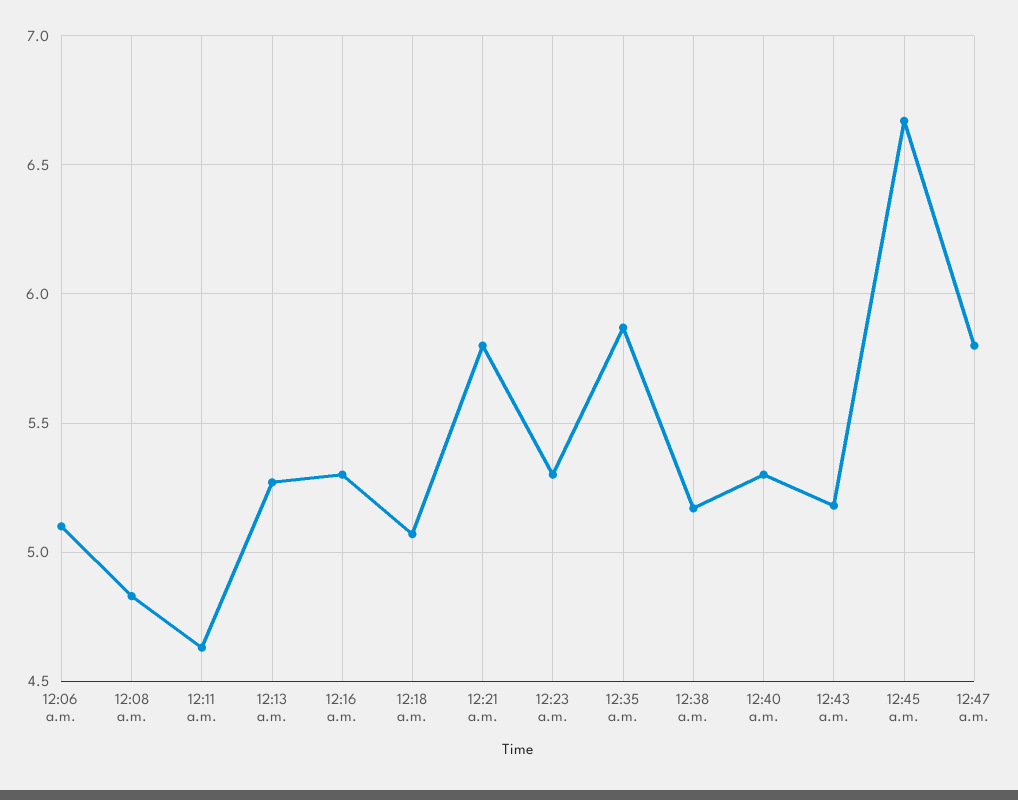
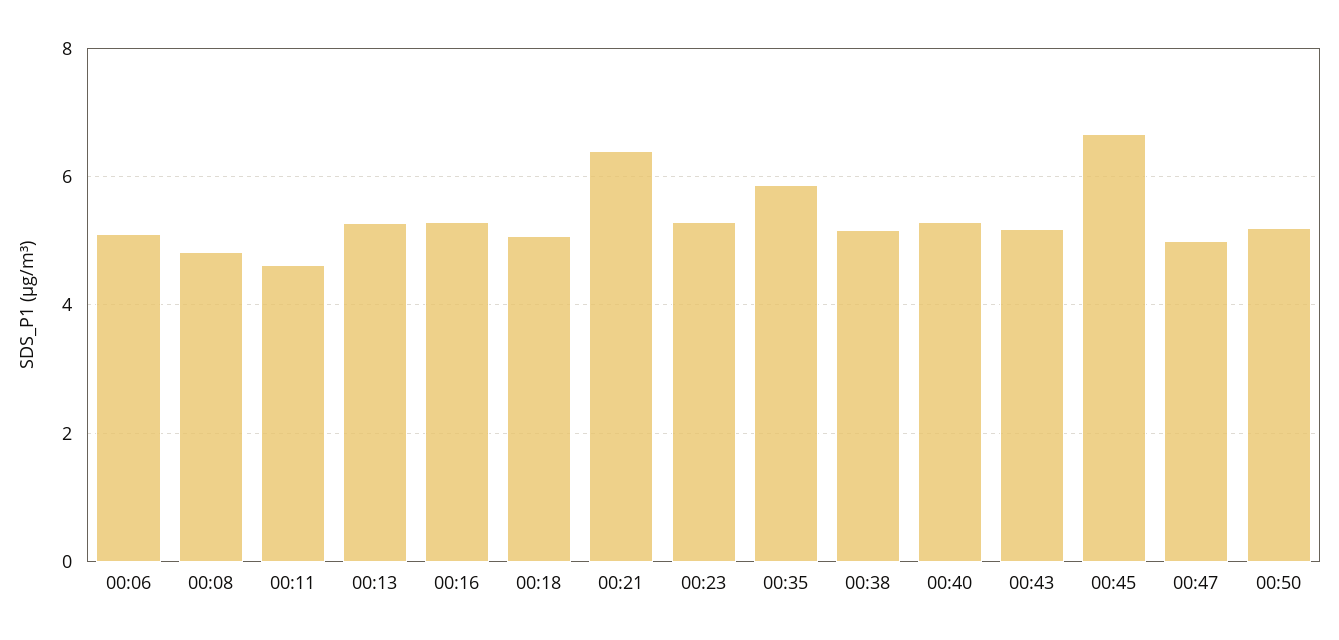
12:21 a.m.: 5.8 -> 6.4
12:47 a.m.: 5.8 -> 5
00:50: none -> 5.2

